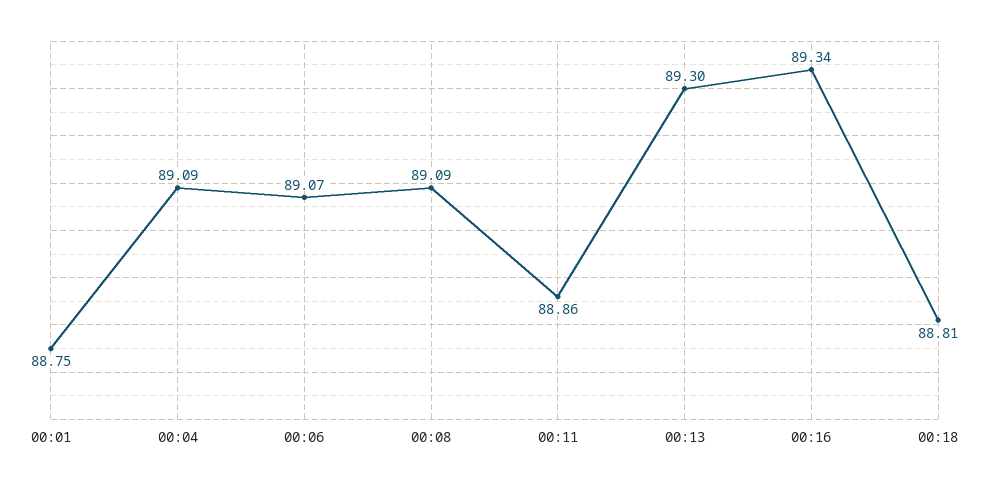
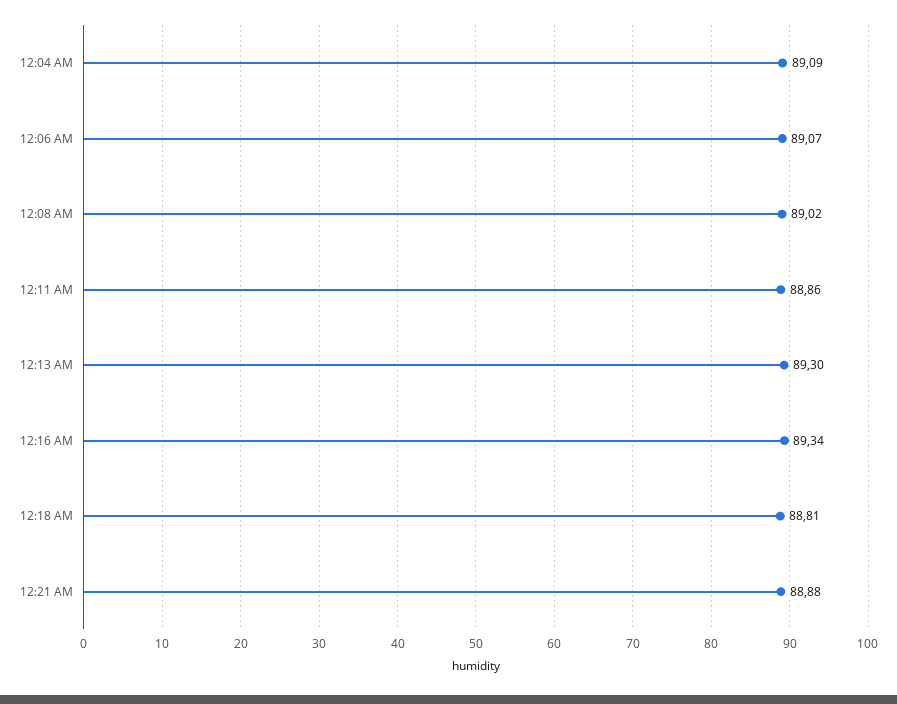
00:01: 88.75 -> none
00:08: 89.09 -> 89.02
12:21 AM: none -> 88.88

